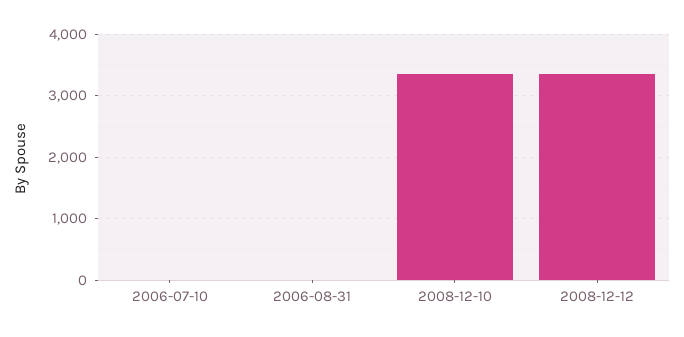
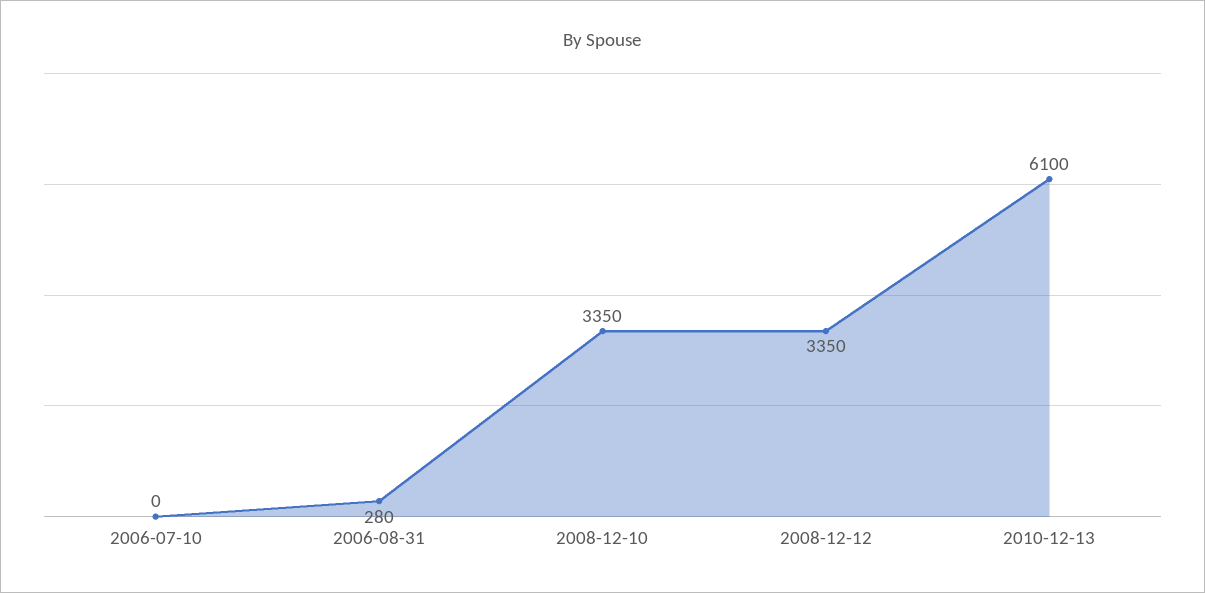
2006-08-31: 0 -> 280
2010-12-13: none -> 6100

